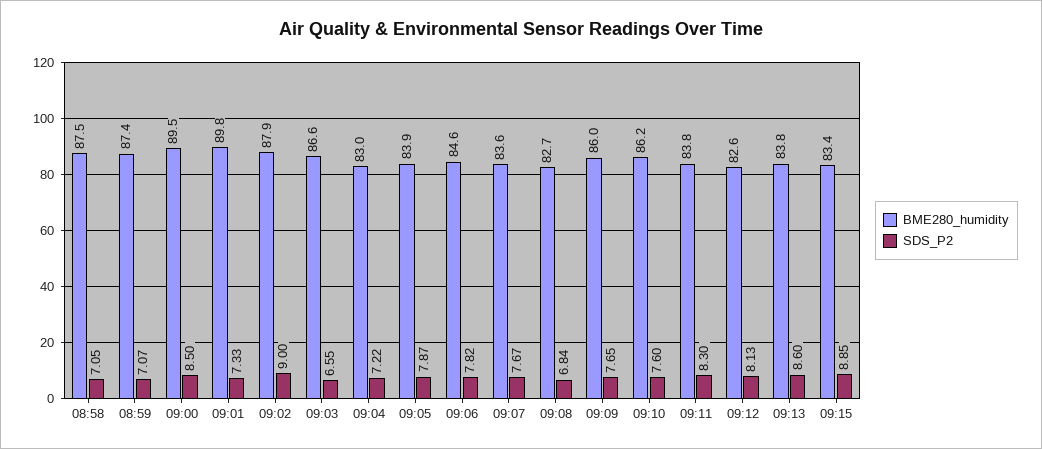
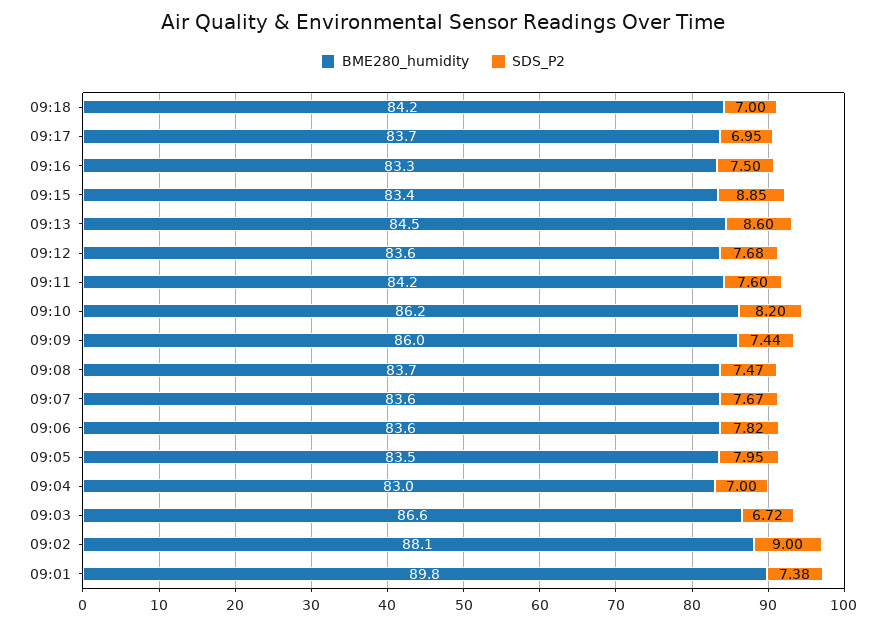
BME280_humidity, 08:58: 87.5 -> none
SDS_P2, 08:58: 7.05 -> none
BME280_humidity, 08:59: 87.4 -> none
SDS_P2, 08:59: 7.07 -> none
BME280_humidity, 09:00: 89.5 -> none
SDS_P2, 09:00: 8.5 -> none
SDS_P2, 09:01: 7.33 -> 7.38
BME280_humidity, 09:02: 87.9 -> 88.1
SDS_P2, 09:03: 6.55 -> 6.72
SDS_P2, 09:04: 7.22 -> 7
BME280_humidity, 09:05: 83.9 -> 83.5
SDS_P2, 09:05: 7.87 -> 7.95
BME280_humidity, 09:06: 84.6 -> 83.6
BME280_humidity, 09:08: 82.7 -> 83.7
SDS_P2, 09:08: 6.84 -> 7.47
SDS_P2, 09:09: 7.65 -> 7.44
SDS_P2, 09:10: 7.6 -> 8.2
BME280_humidity, 09:11: 83.8 -> 84.2
SDS_P2, 09:11: 8.3 -> 7.6
BME280_humidity, 09:12: 82.6 -> 83.6
SDS_P2, 09:12: 8.13 -> 7.68
BME280_humidity, 09:13: 83.8 -> 84.5
BME280_humidity, 09:18: none -> 84.2
SDS_P2, 09:18: none -> 7
BME280_humidity, 09:17: none -> 83.7
SDS_P2, 09:17: none -> 6.95
BME280_humidity, 09:16: none -> 83.3
SDS_P2, 09:16: none -> 7.5

